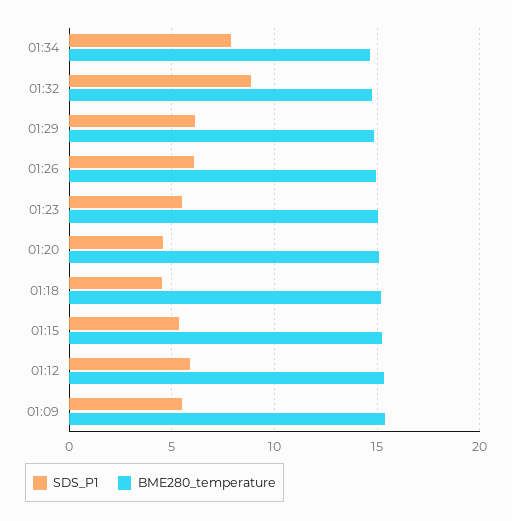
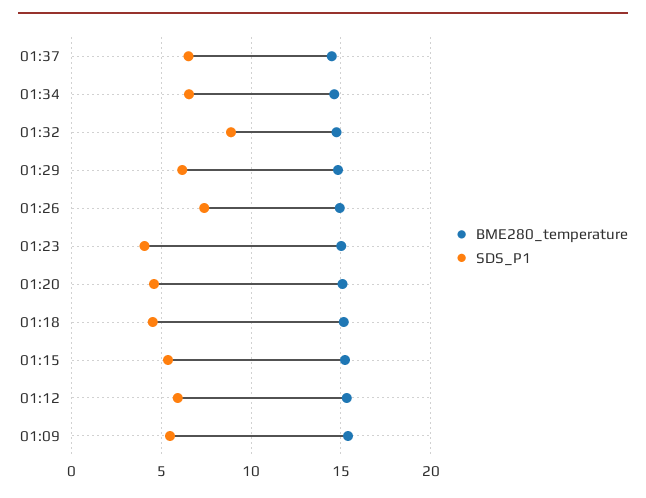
SDS_P1, 01:34: 8 -> 6.5
SDS_P1, 01:26: 6 -> 7.5
SDS_P1, 01:23: 5.5 -> 4
BME280_temperature, 01:37: none -> 14.5
SDS_P1, 01:37: none -> 6.5

